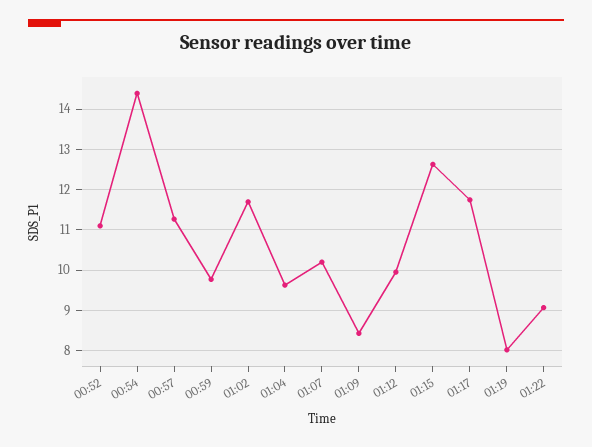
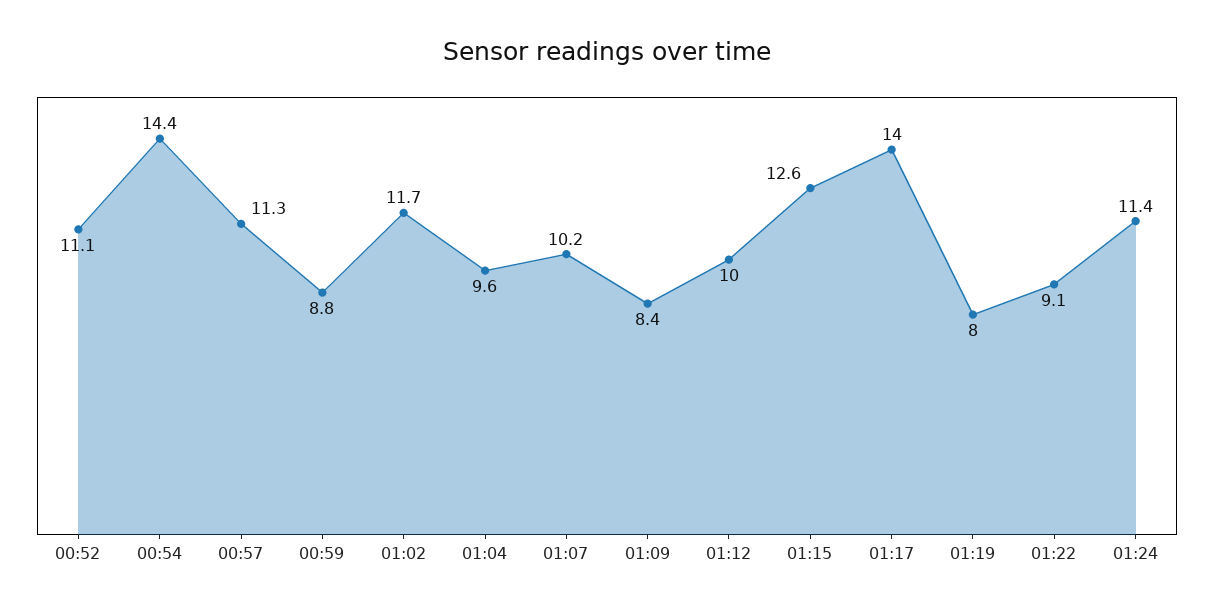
00:59: 9.8 -> 8.8
01:17: 11.8 -> 14
01:24: none -> 11.4

